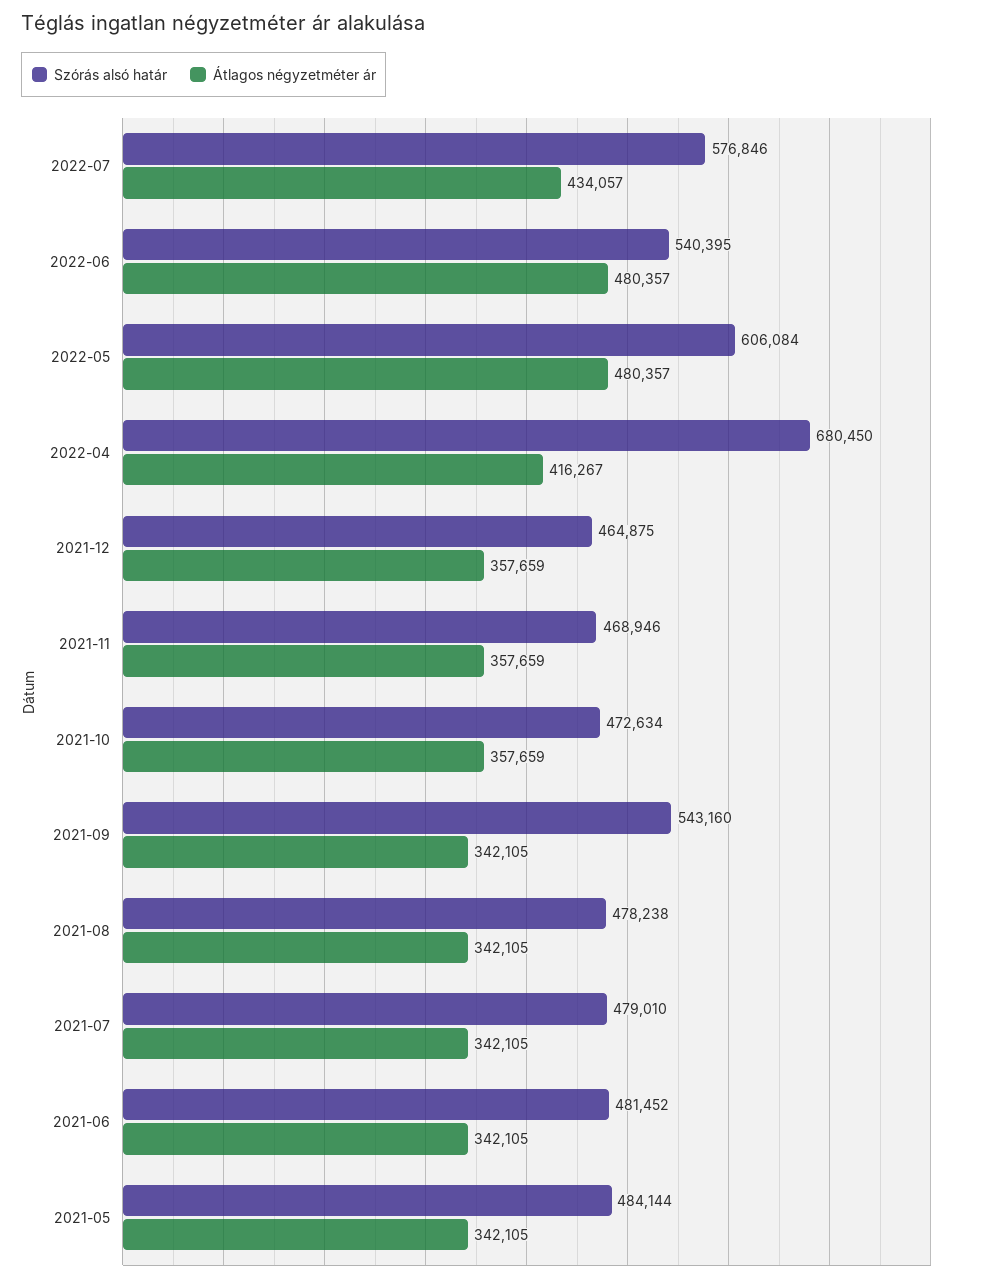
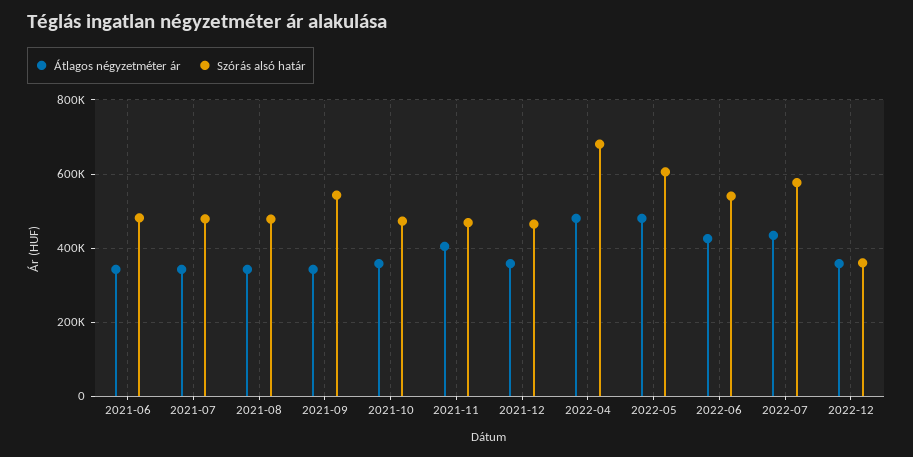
Átlagos négyzetméter ár, 2022-06: 480357 -> 420000
Átlagos négyzetméter ár, 2022-04: 416267 -> 480000
Átlagos négyzetméter ár, 2021-11: 357659 -> 400000
Szórás alsó határ, 2021-05: 484144 -> none
Átlagos négyzetméter ár, 2021-05: 342105 -> none
Átlagos négyzetméter ár, 2022-12: none -> 360000
Szórás alsó határ, 2022-12: none -> 360000

